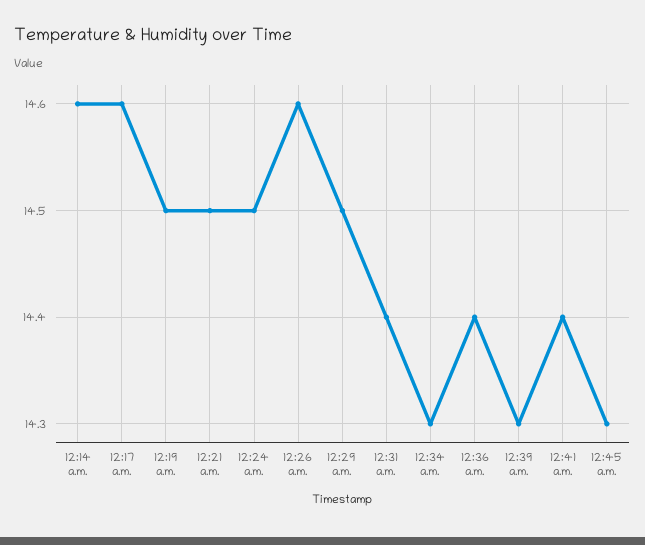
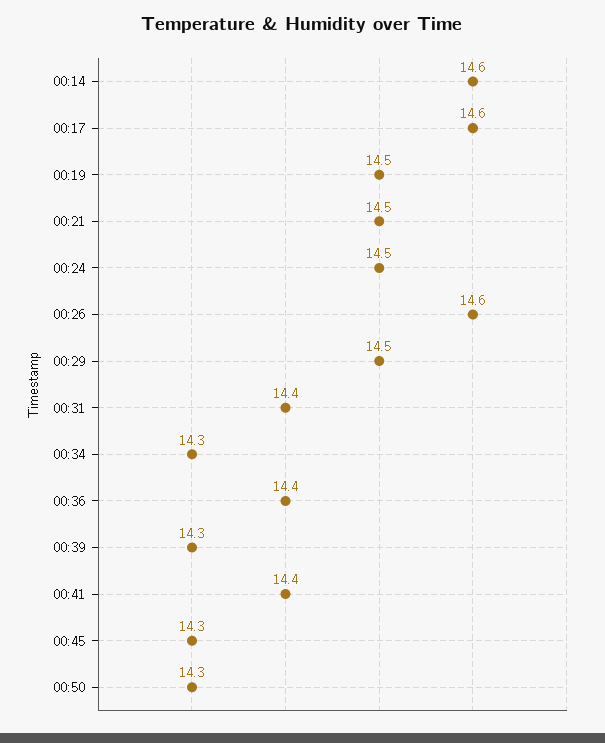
00:50: none -> 14.3

